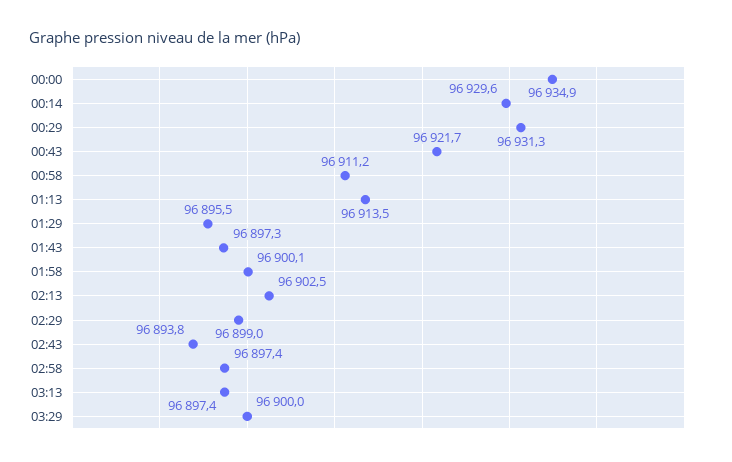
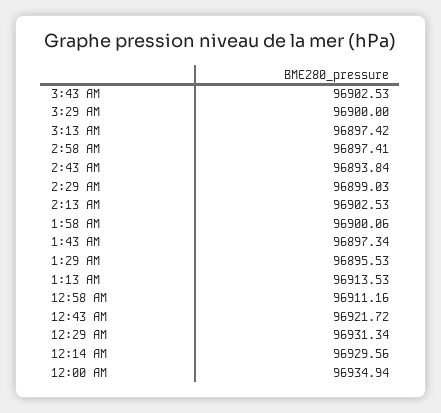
3:43 AM: none -> 96902.53

